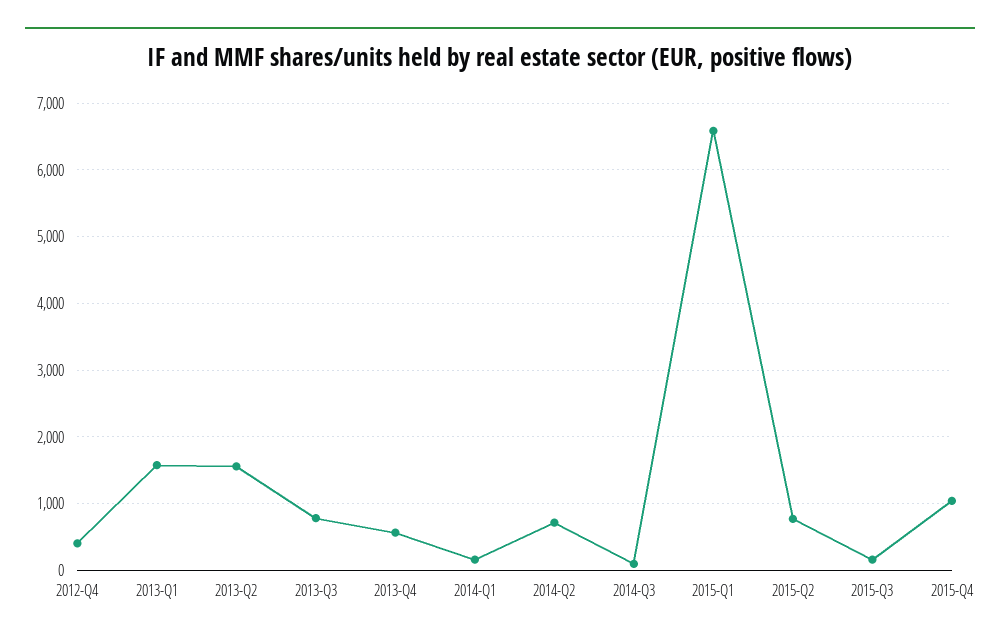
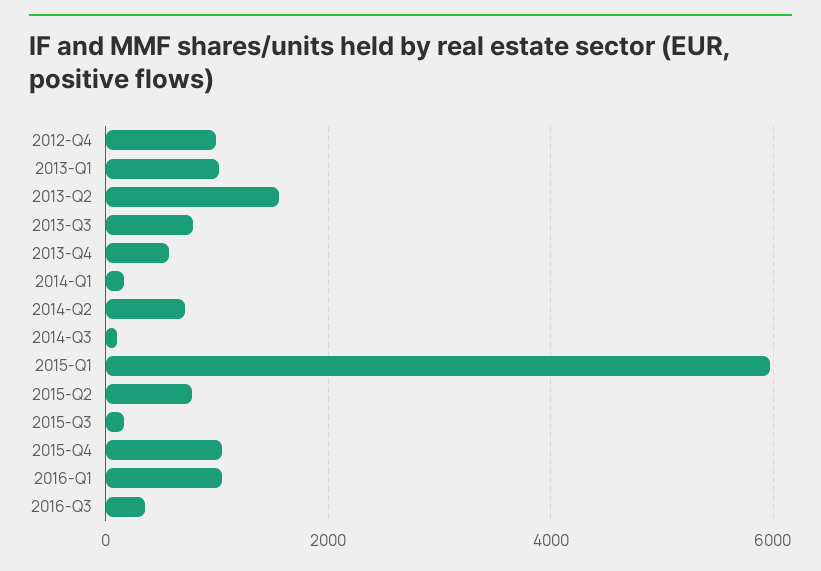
2012-Q4: 400 -> 1000
2013-Q1: 1600 -> 1000
2015-Q1: 6600 -> 6000
2016-Q1: none -> 1000
2016-Q3: none -> 400

